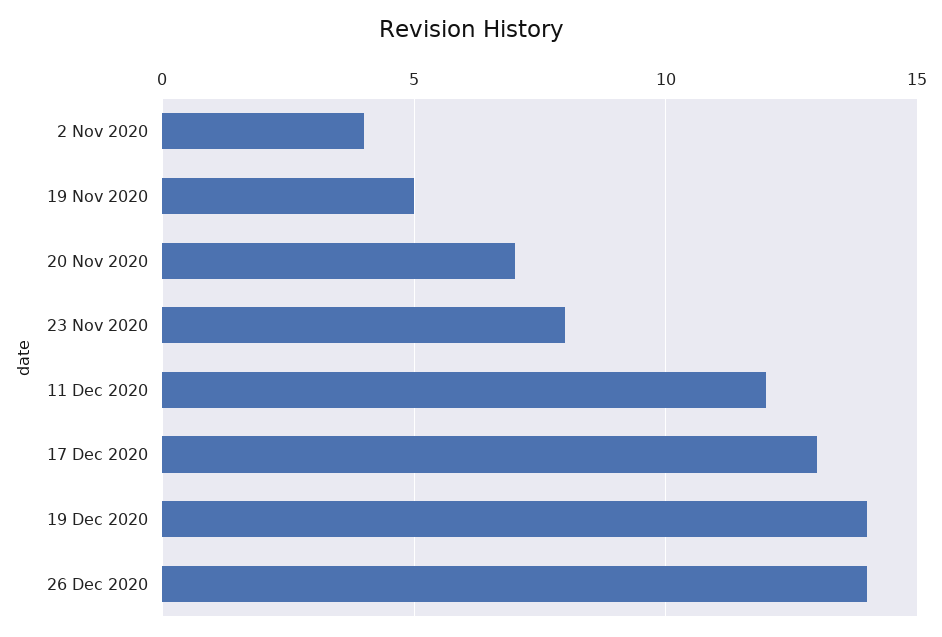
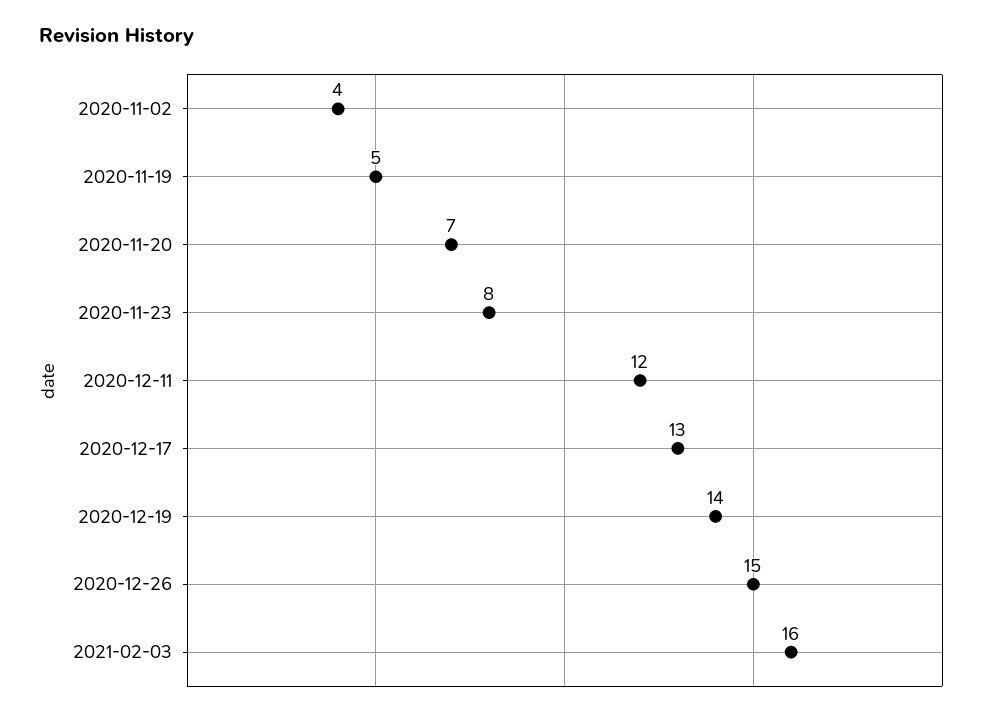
26 Dec 2020: 14 -> 15
2021-02-03: none -> 16

